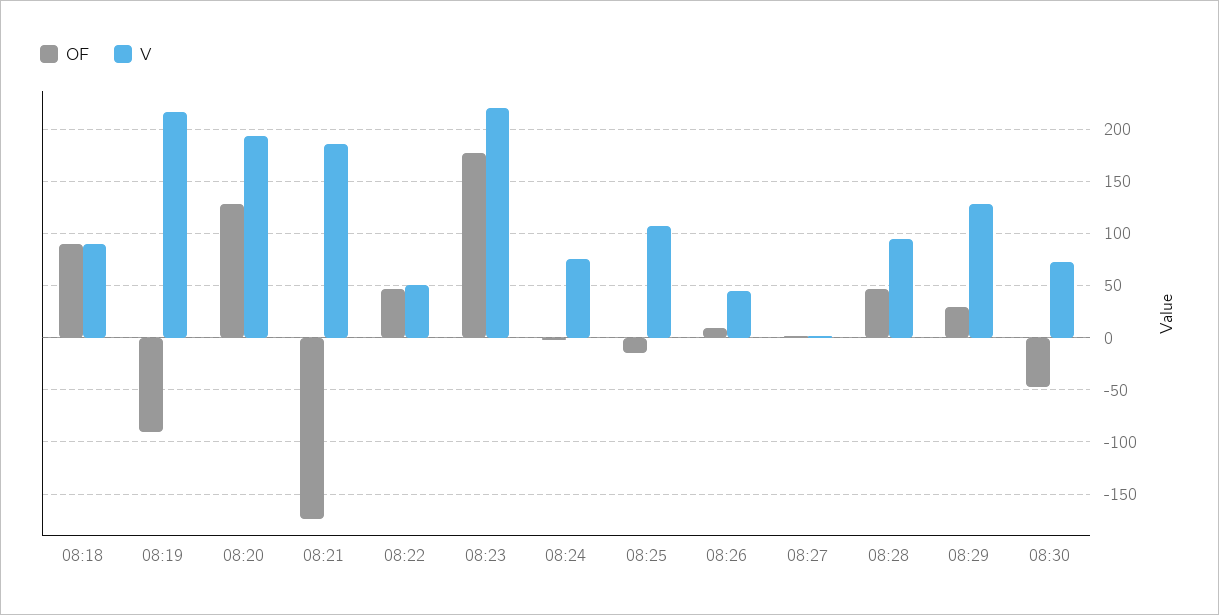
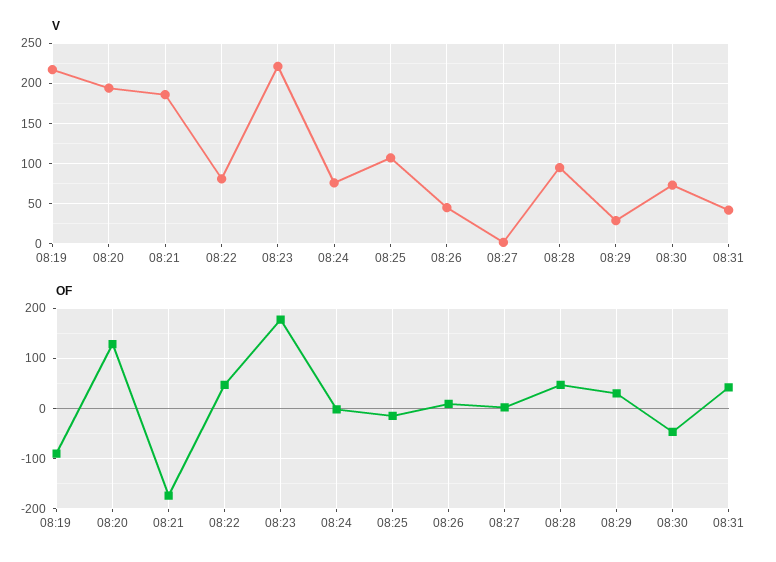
OF, 08:18: 90 -> none
V, 08:18: 90 -> none
V, 08:22: 50 -> 80
V, 08:29: 130 -> 30
V, 08:31: none -> 40
OF, 08:31: none -> 40

